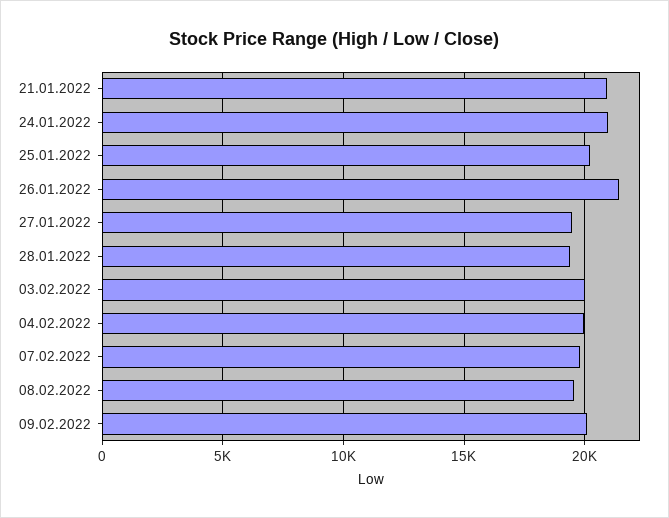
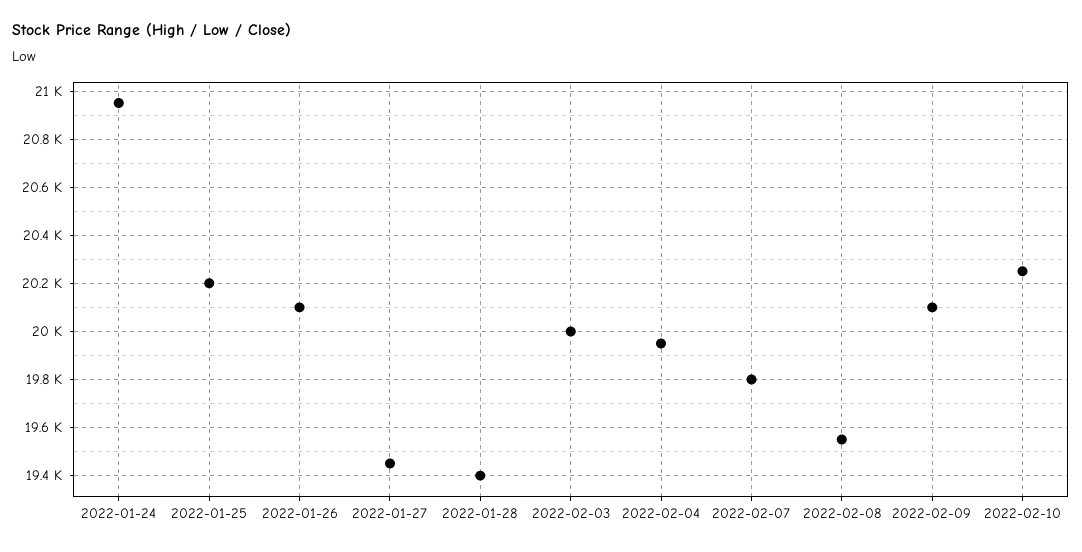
21.01.2022: 21000 -> none
26.01.2022: 21500 -> 20100
2022-02-10: none -> 20250

